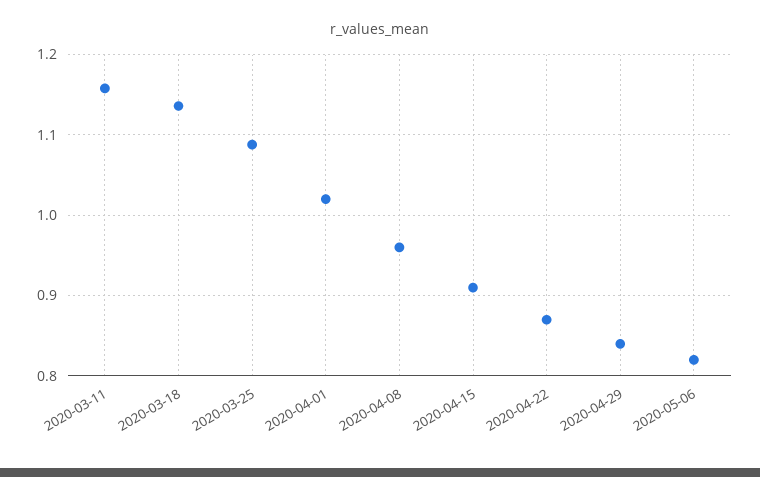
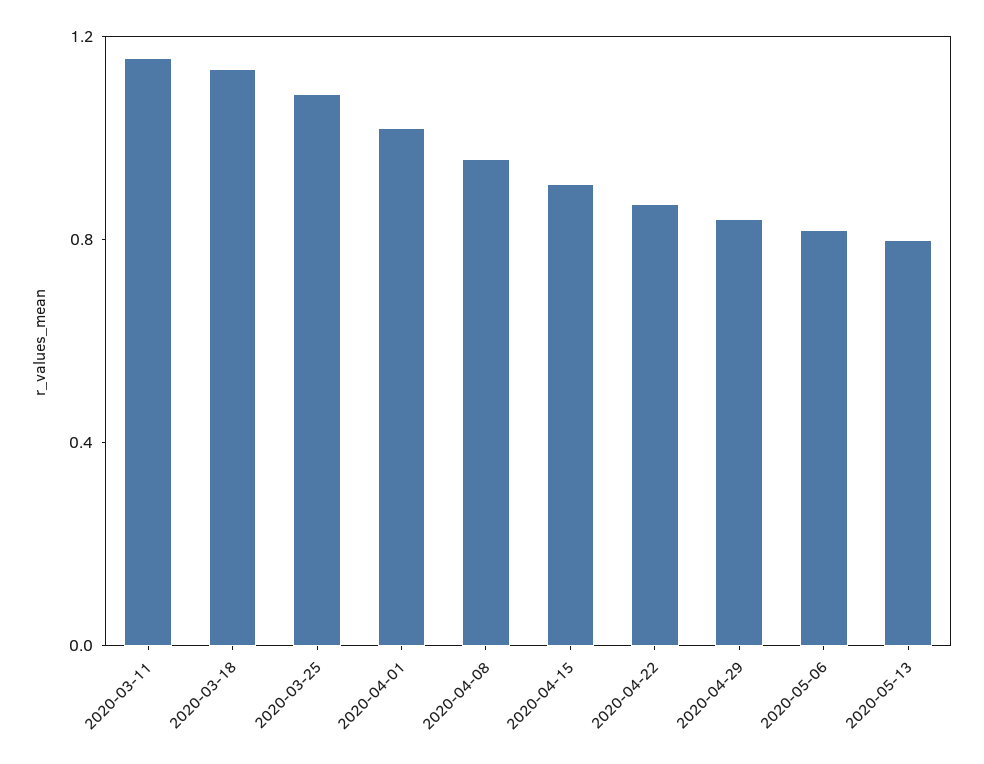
2020-05-13: none -> 0.8

